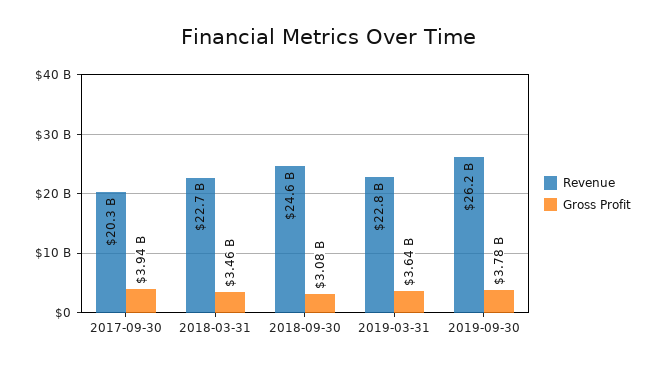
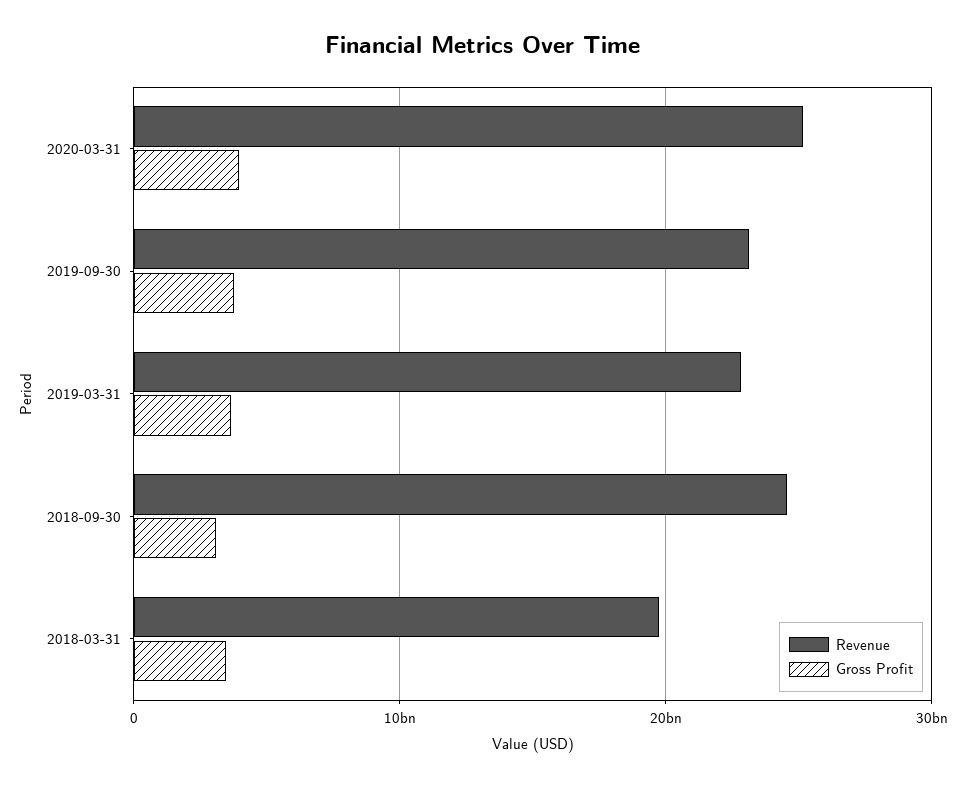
Revenue, 2017-09-30: 20300000000 -> none
Gross Profit, 2017-09-30: 3940000000 -> none
Revenue, 2018-03-31: 22700000000 -> 20000000000
Revenue, 2019-09-30: 26200000000 -> 23000000000
Revenue, 2020-03-31: none -> 25000000000
Gross Profit, 2020-03-31: none -> 4000000000

